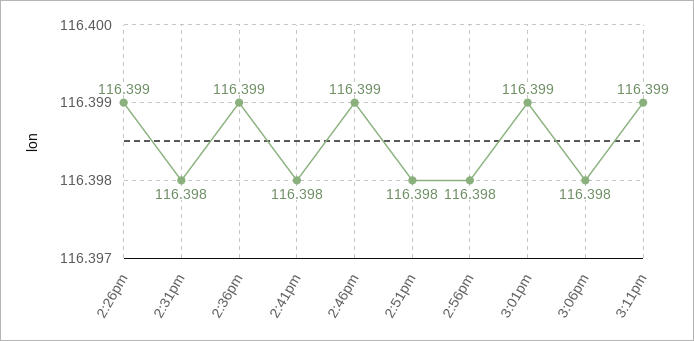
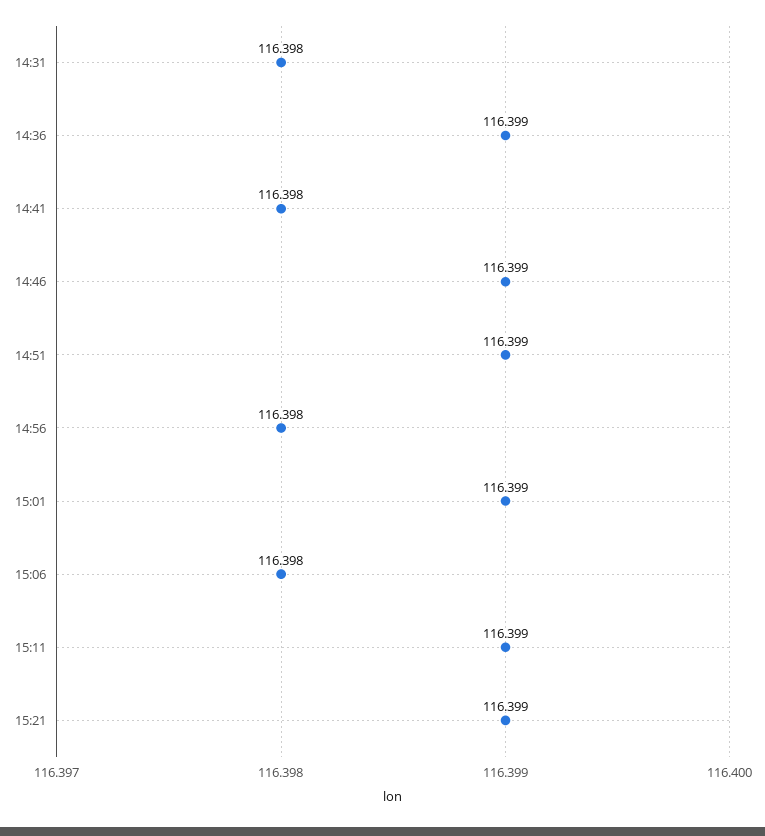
2:26pm: 116.399 -> none
2:51pm: 116.398 -> 116.399
15:21: none -> 116.399

